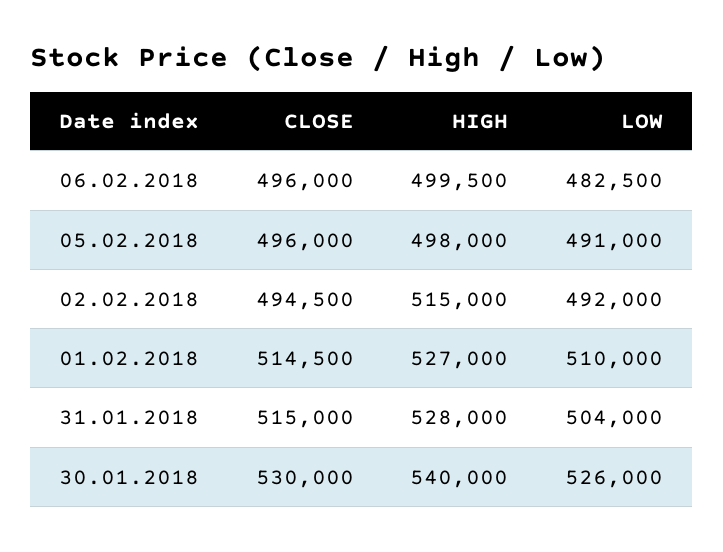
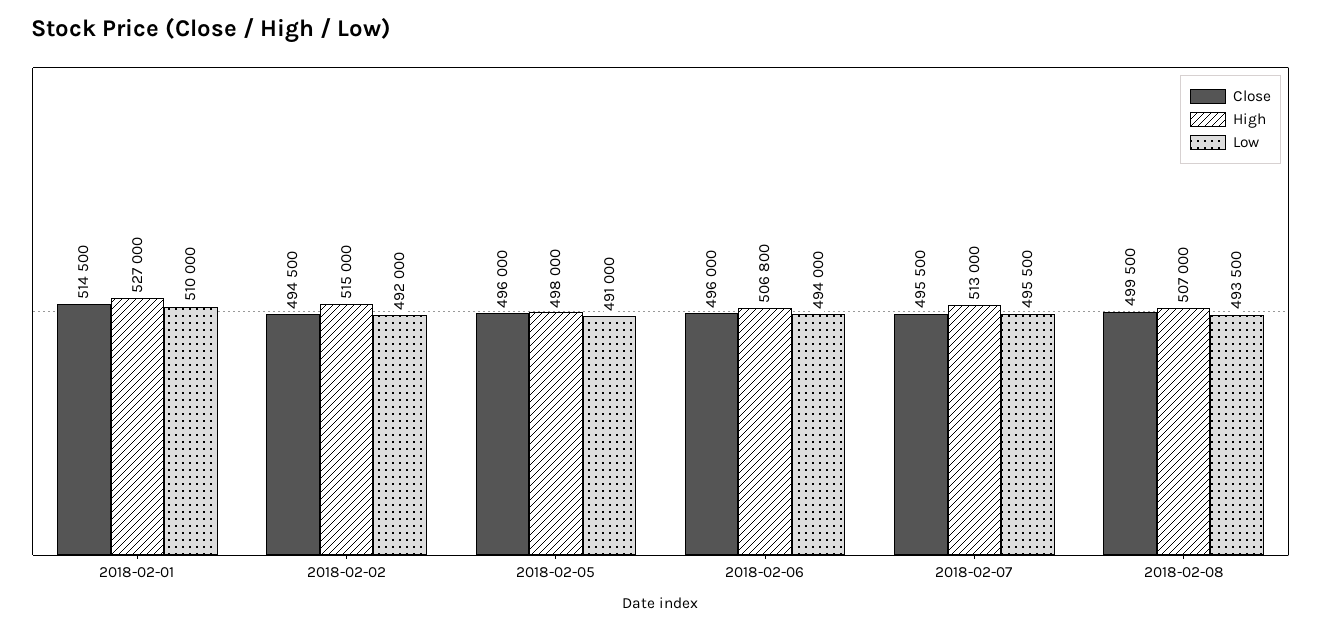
HIGH, 06.02.2018: 499500 -> 506800
LOW, 06.02.2018: 482500 -> 494000
CLOSE, 31.01.2018: 515000 -> none
HIGH, 31.01.2018: 528000 -> none
LOW, 31.01.2018: 504000 -> none
CLOSE, 30.01.2018: 530000 -> none
HIGH, 30.01.2018: 540000 -> none
LOW, 30.01.2018: 526000 -> none
CLOSE, 2018-02-07: none -> 495500
HIGH, 2018-02-07: none -> 513000
LOW, 2018-02-07: none -> 495500
CLOSE, 2018-02-08: none -> 499500
HIGH, 2018-02-08: none -> 507000
LOW, 2018-02-08: none -> 493500

